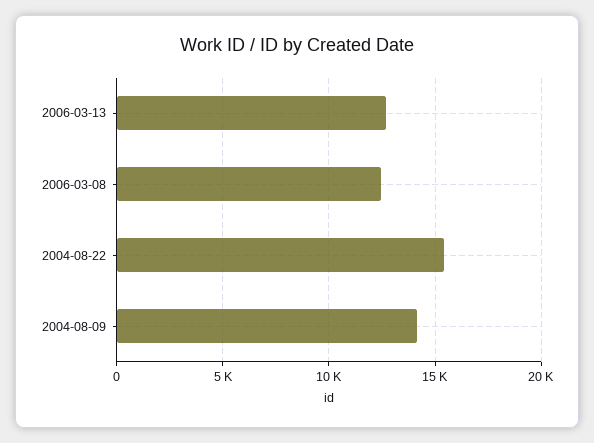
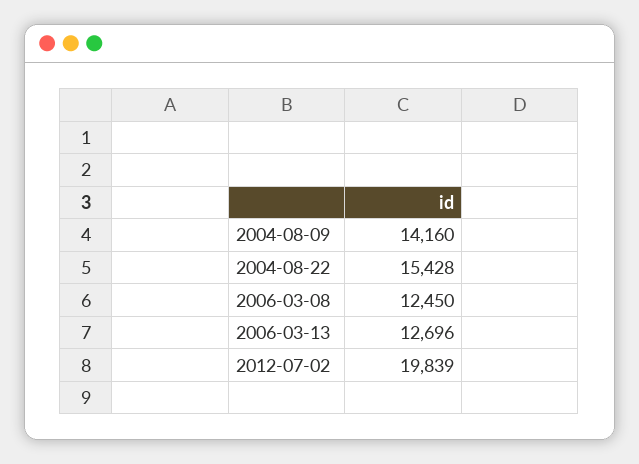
2012-07-02: none -> 19839

